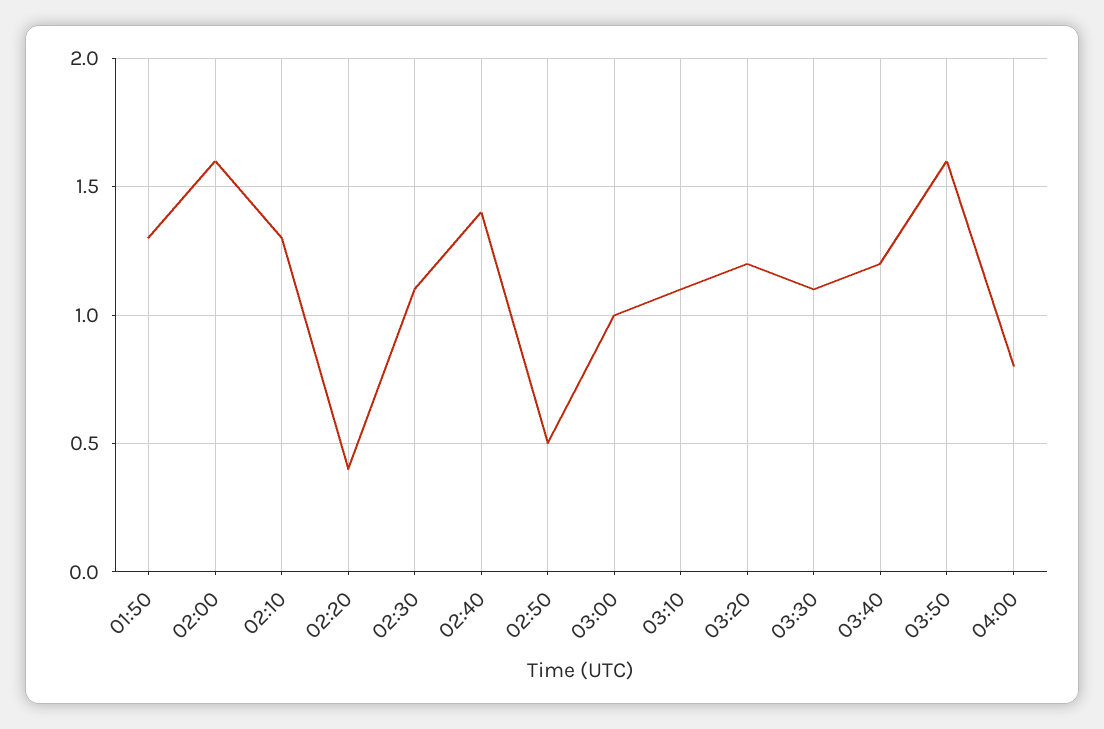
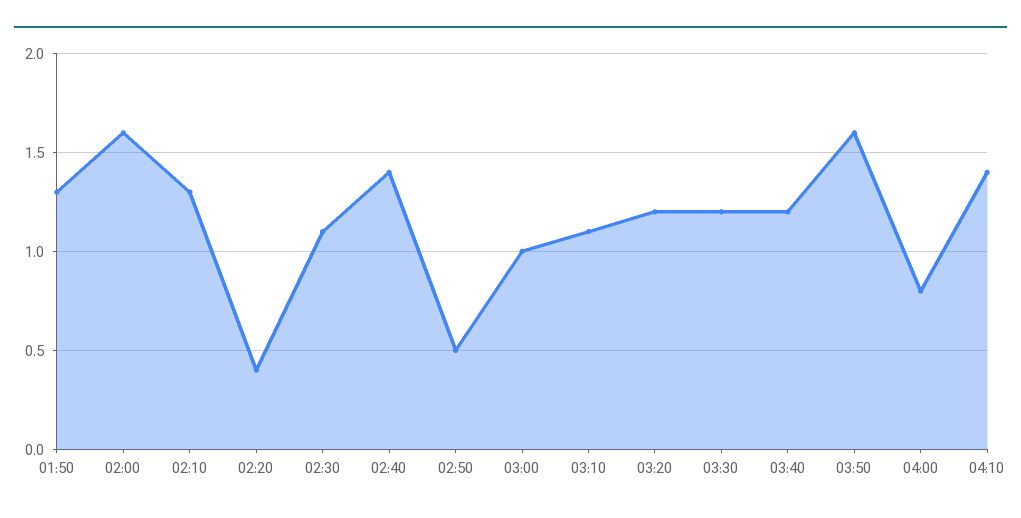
03:30: 1.1 -> 1.2
04:10: none -> 1.4

